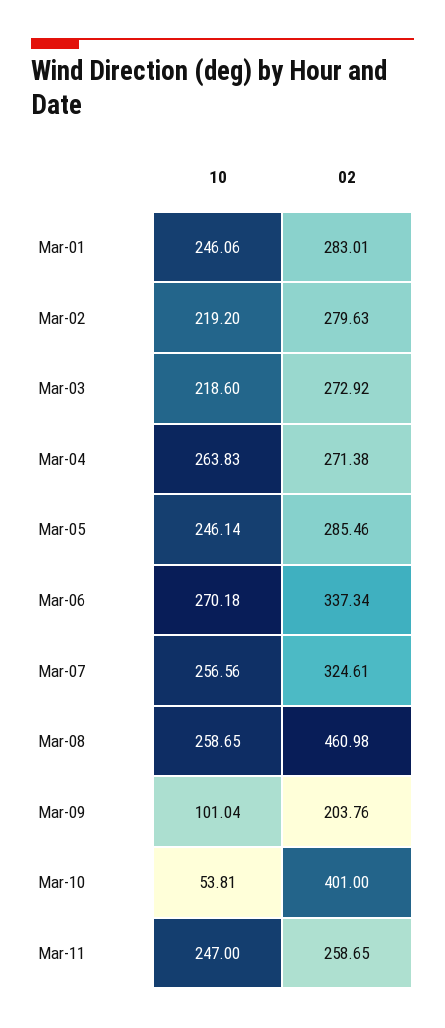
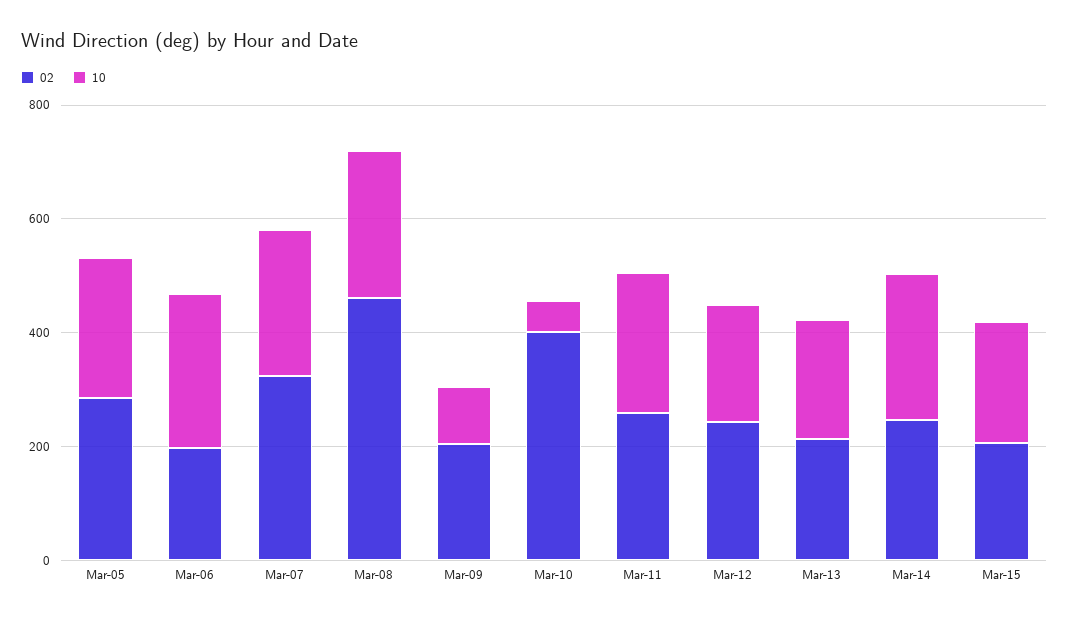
10, Mar-01: 246.06 -> none
02, Mar-01: 283.01 -> none
10, Mar-02: 219.2 -> none
02, Mar-02: 279.63 -> none
10, Mar-03: 218.6 -> none
02, Mar-03: 272.92 -> none
10, Mar-04: 263.83 -> none
02, Mar-04: 271.38 -> none
02, Mar-06: 337.34 -> 200
02, Mar-12: none -> 250
10, Mar-12: none -> 200
02, Mar-13: none -> 200
10, Mar-13: none -> 200
02, Mar-14: none -> 250
10, Mar-14: none -> 250
02, Mar-15: none -> 200
10, Mar-15: none -> 200

